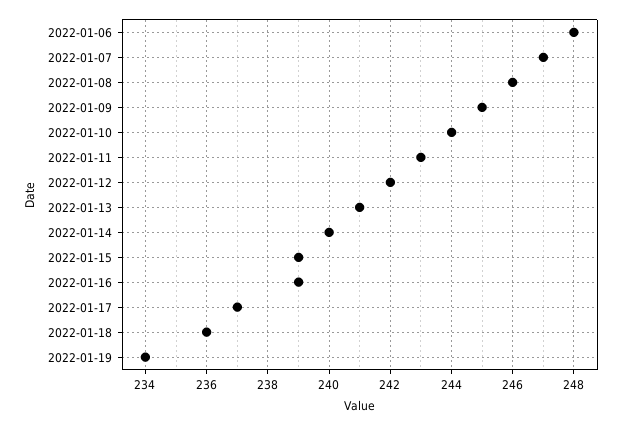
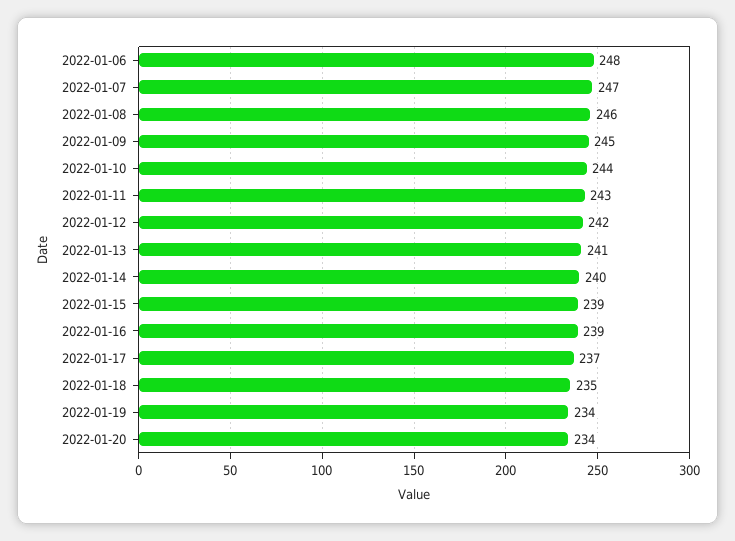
2022-01-18: 236 -> 235
2022-01-20: none -> 234

